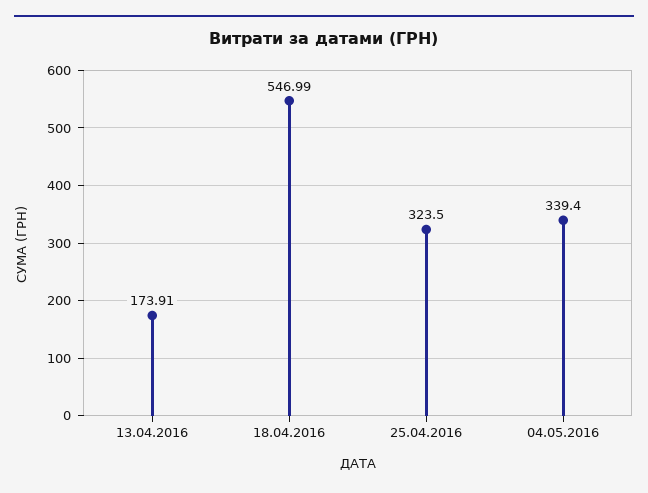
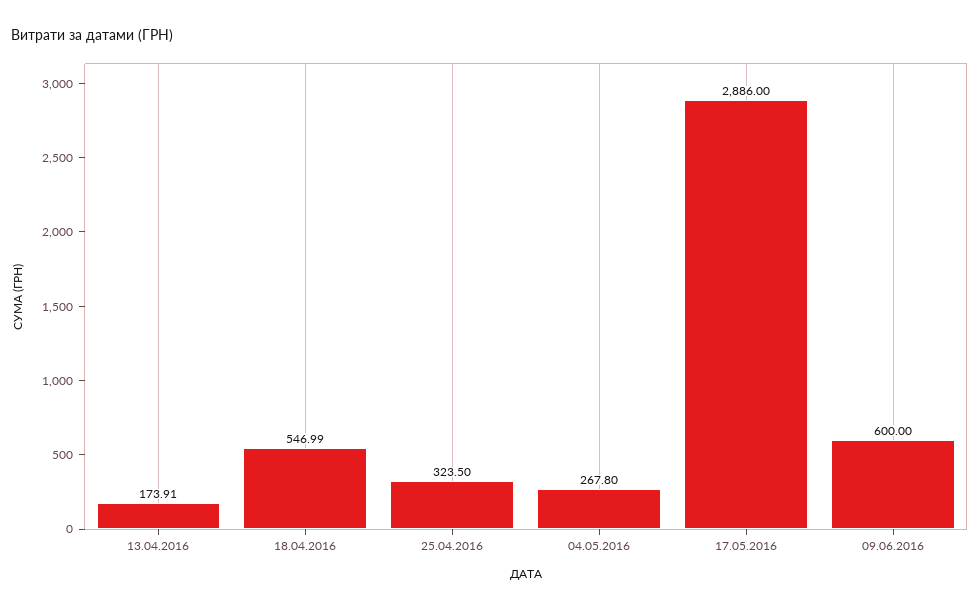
04.05.2016: 339.4 -> 267.8
17.05.2016: none -> 2886
09.06.2016: none -> 600

